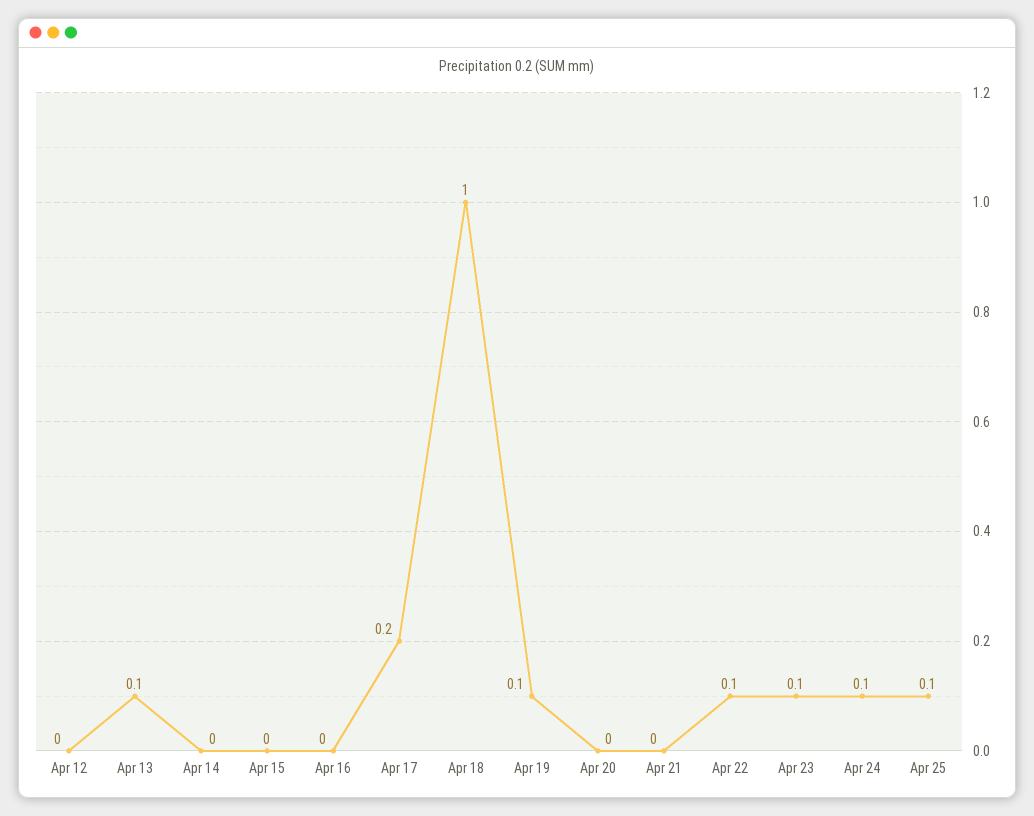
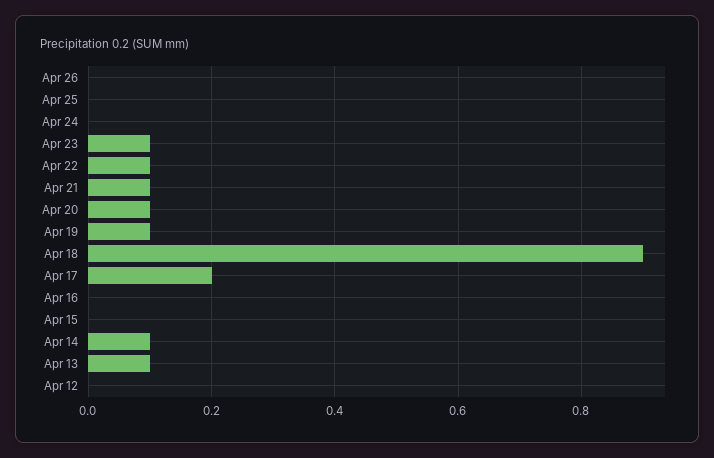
Apr 14: 0 -> 0.1
Apr 18: 1 -> 0.9
Apr 20: 0 -> 0.1
Apr 21: 0 -> 0.1
Apr 24: 0.1 -> 0
Apr 25: 0.1 -> 0
Apr 26: none -> 0

